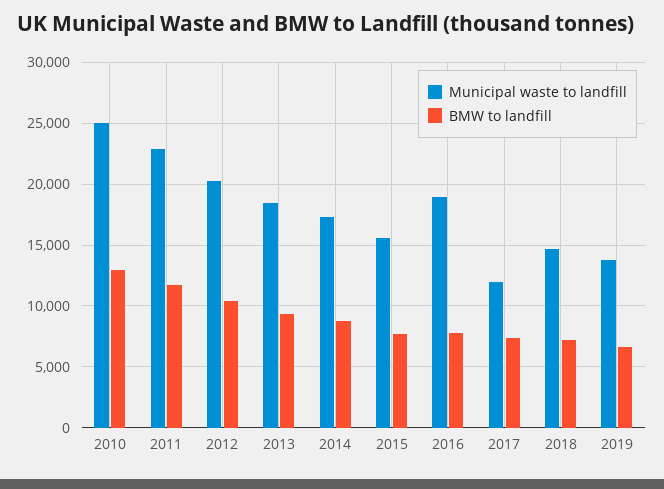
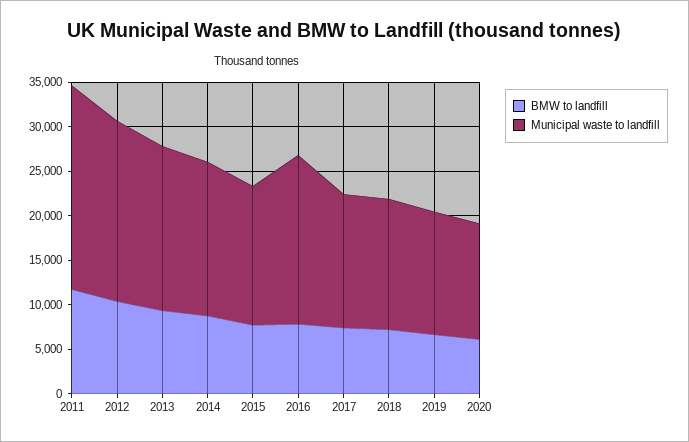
Municipal waste to landfill, 2010: 25000 -> none
BMW to landfill, 2010: 13000 -> none
Municipal waste to landfill, 2017: 12000 -> 15000
BMW to landfill, 2020: none -> 6000
Municipal waste to landfill, 2020: none -> 13000

